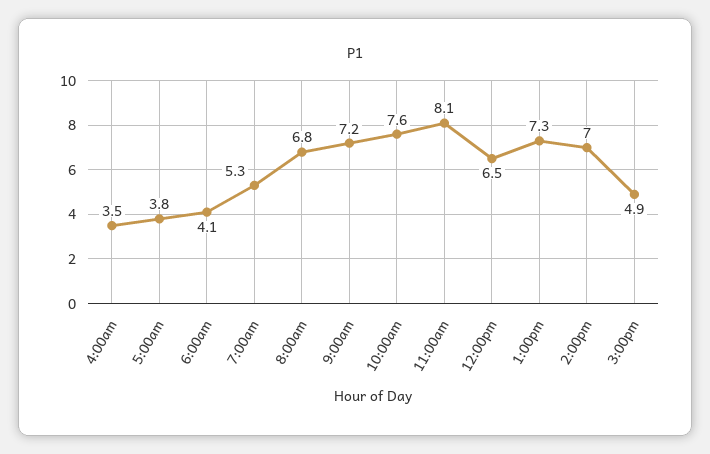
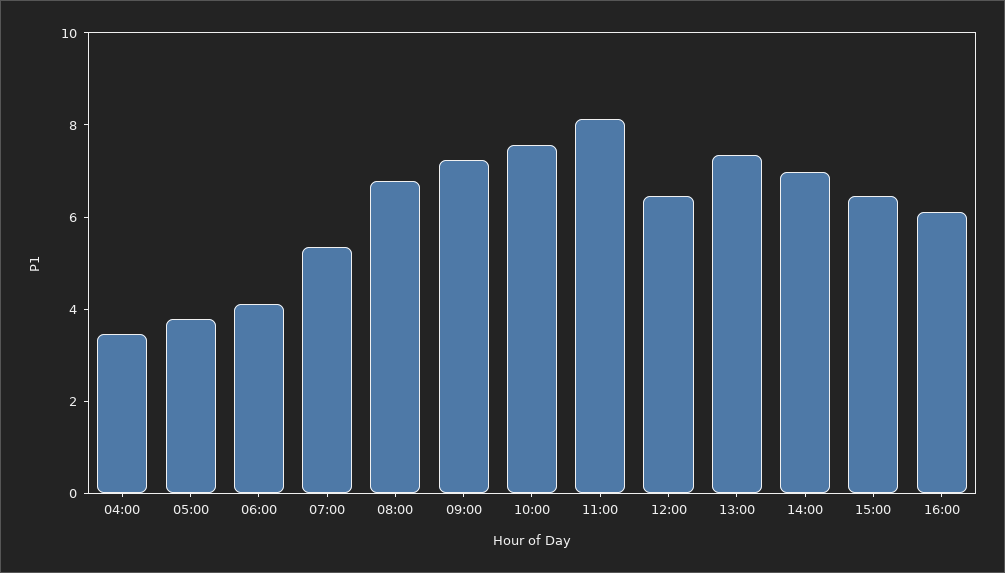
3:00pm: 4.9 -> 6.5
16:00: none -> 6

